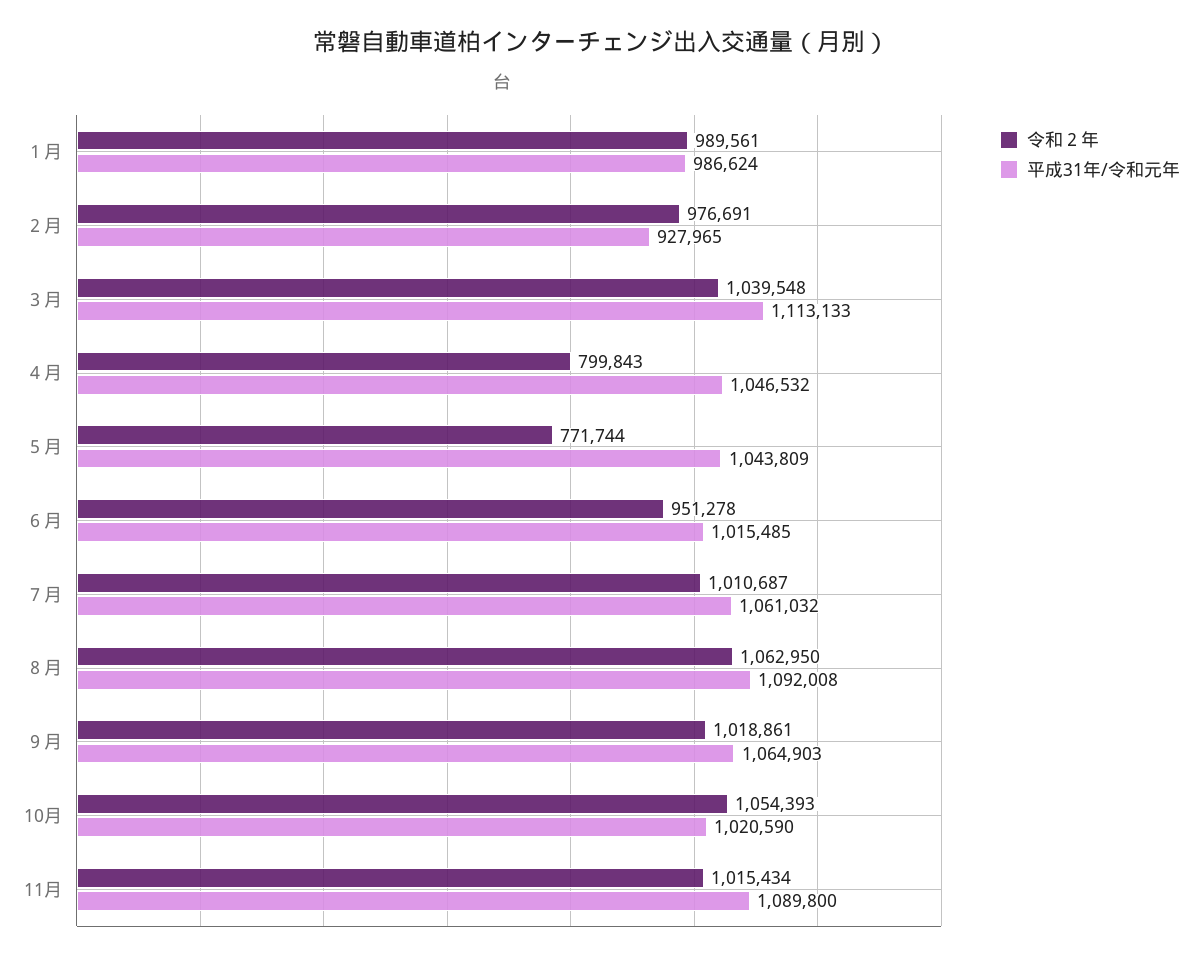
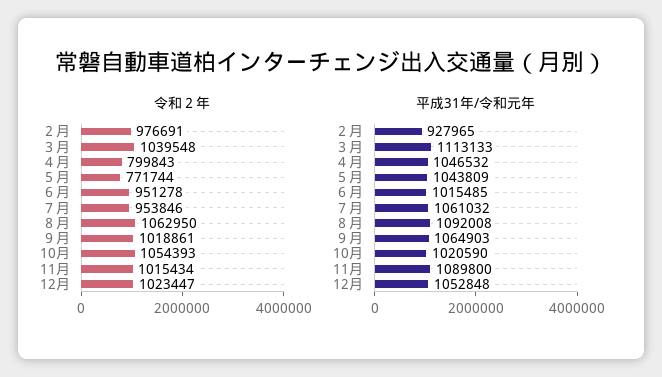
令和２年, １月: 989561 -> none
平成31年/令和元年, １月: 986624 -> none
令和２年, ７月: 1010687 -> 953846
令和２年, 12月: none -> 1023447
平成31年/令和元年, 12月: none -> 1052848

